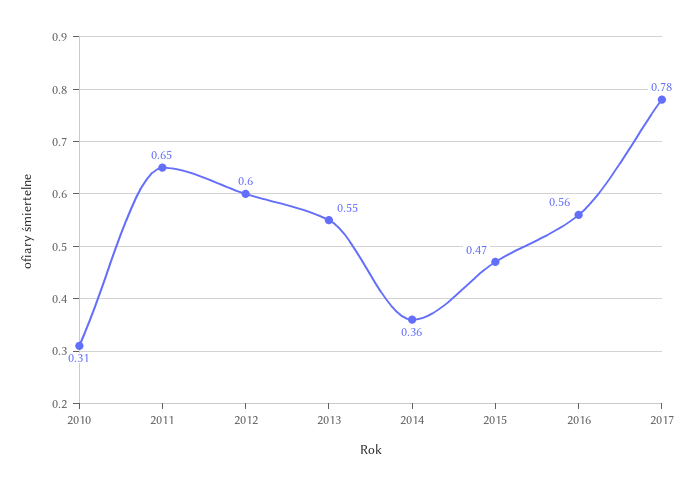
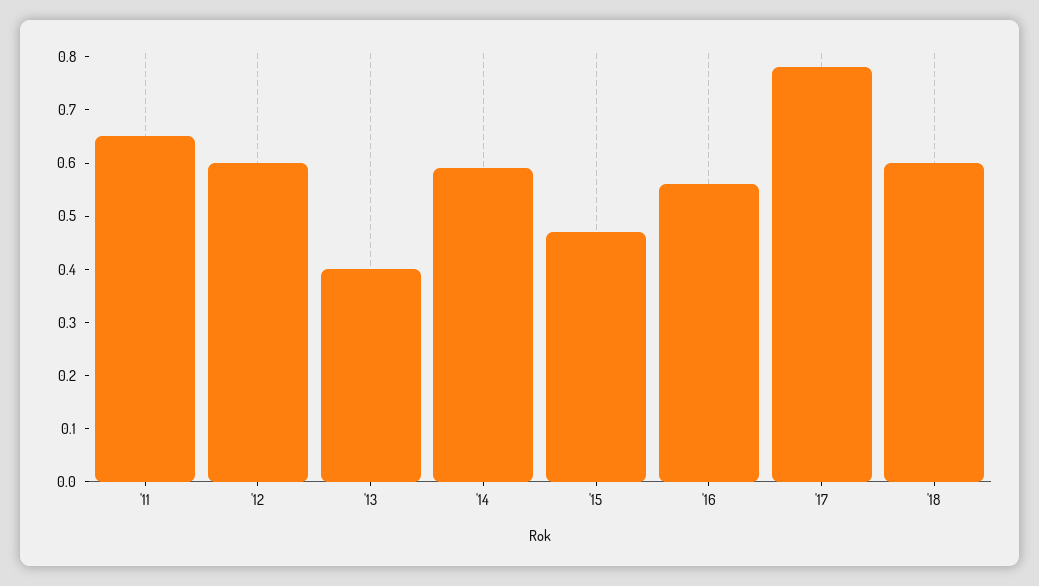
2010: 0.31 -> none
2013: 0.55 -> 0.4
2014: 0.36 -> 0.6
'18: none -> 0.6

